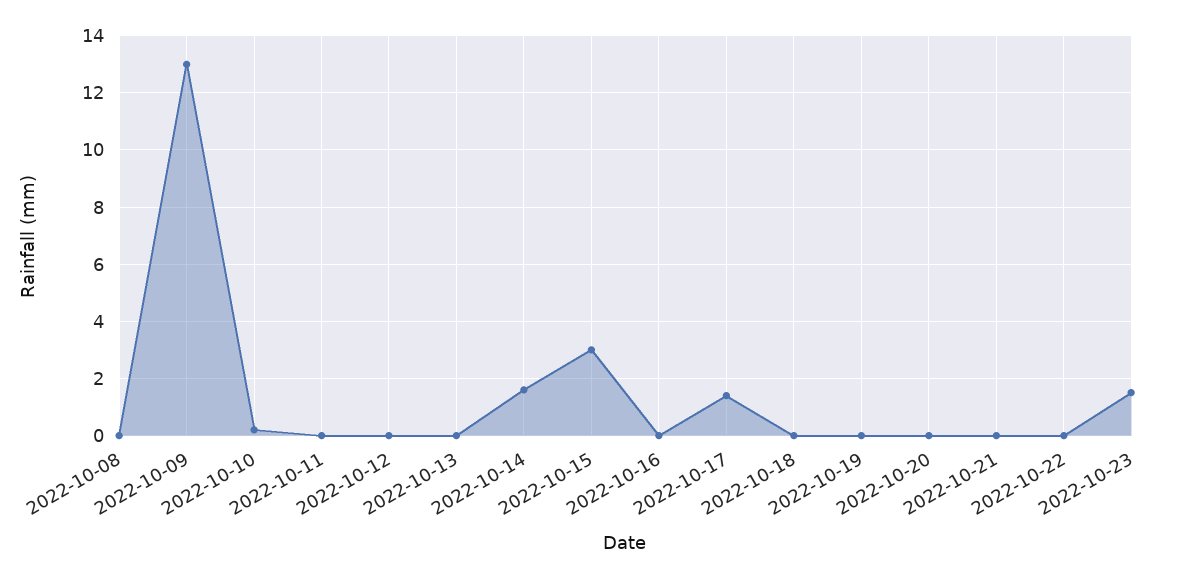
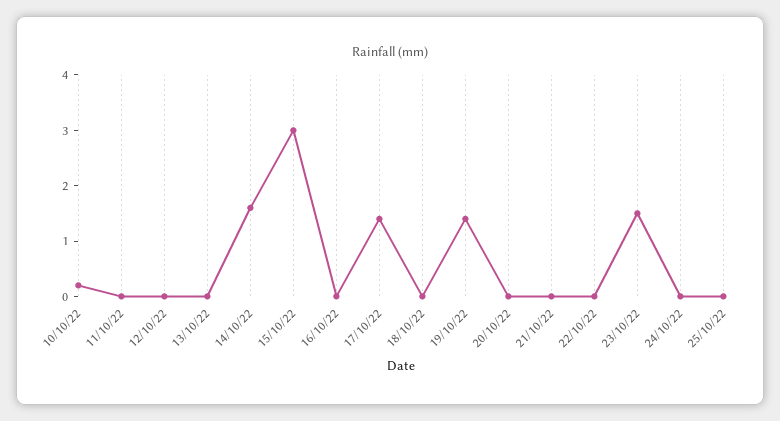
2022-10-08: 0 -> none
2022-10-09: 13 -> none
2022-10-19: 0 -> 1.5
24/10/22: none -> 0
25/10/22: none -> 0

